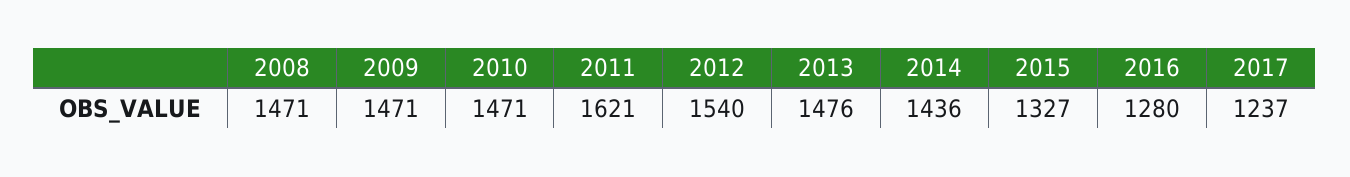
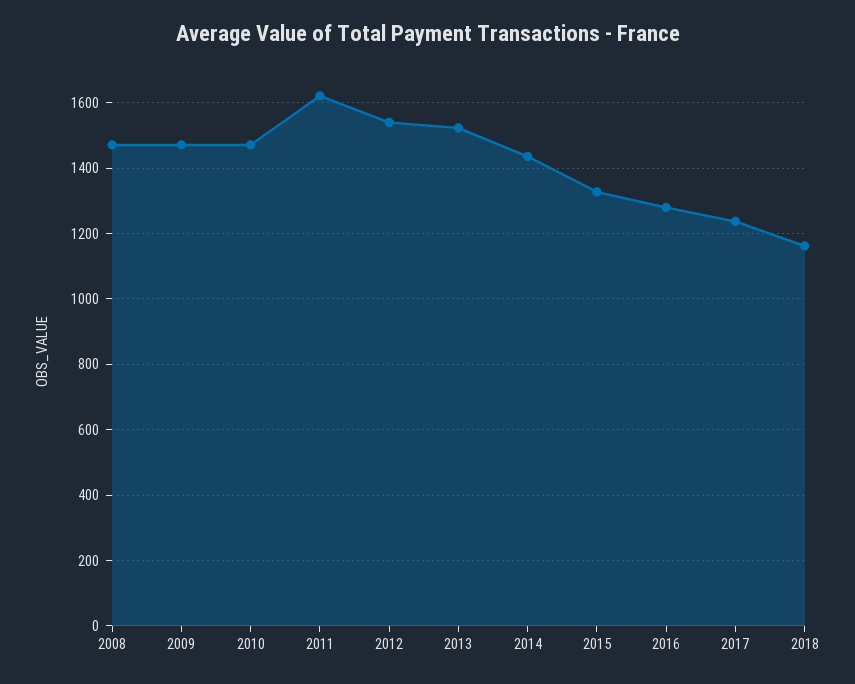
2013: 1476 -> 1520
2018: none -> 1160

